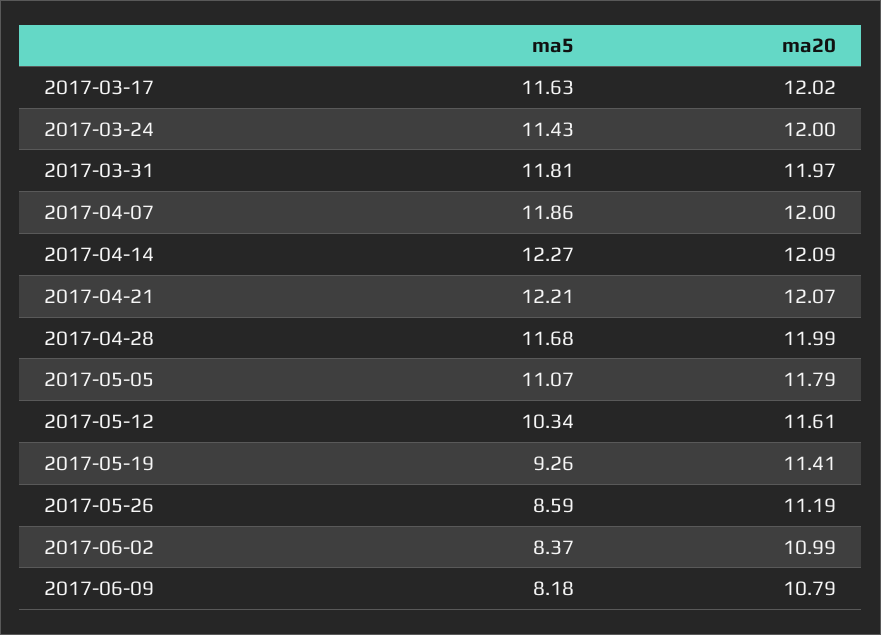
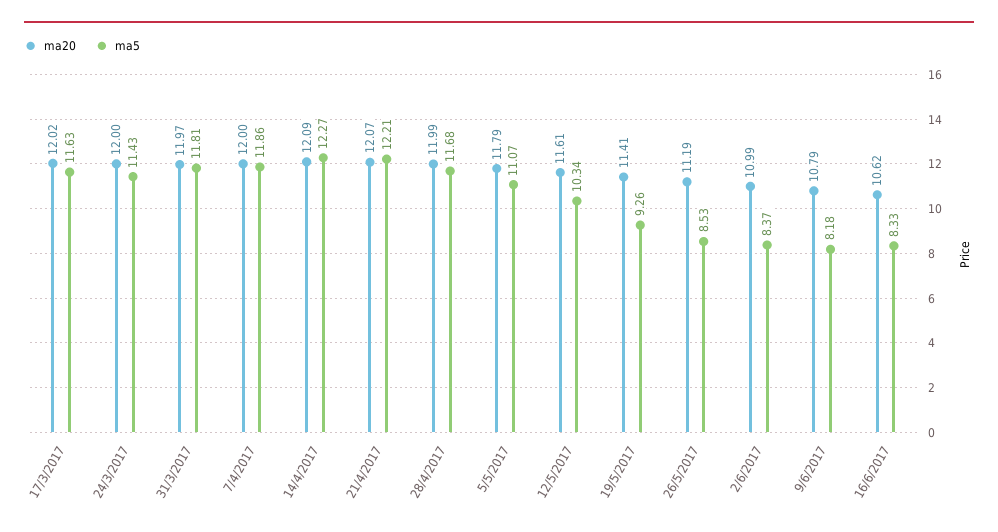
ma5, 2017-05-26: 8.59 -> 8.53
ma20, 16/6/2017: none -> 10.62
ma5, 16/6/2017: none -> 8.33

